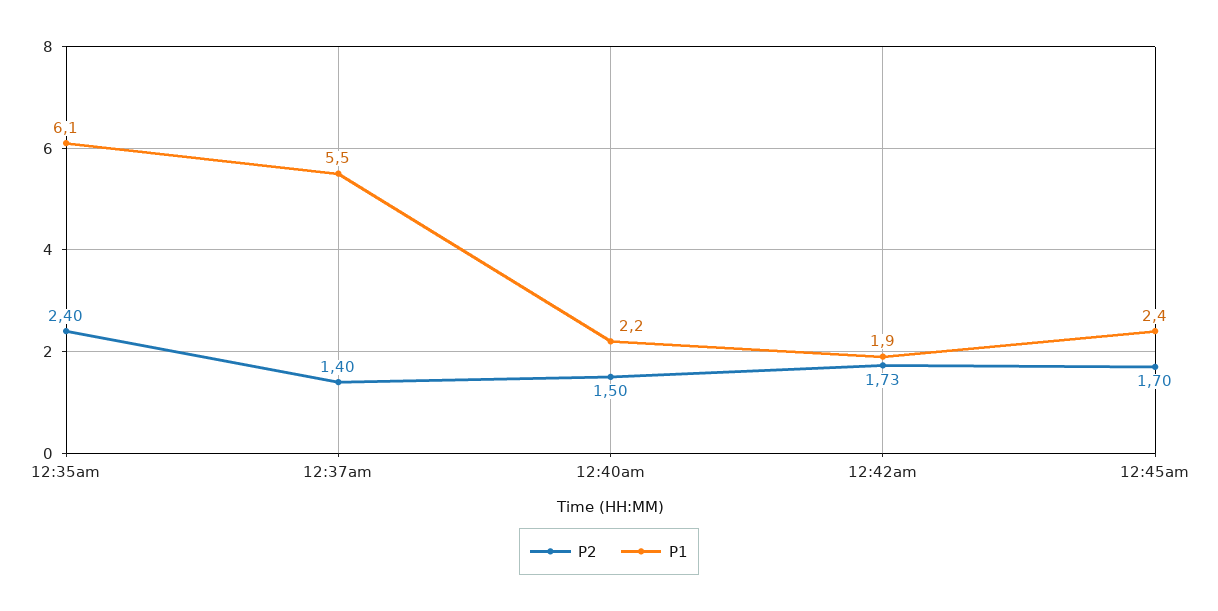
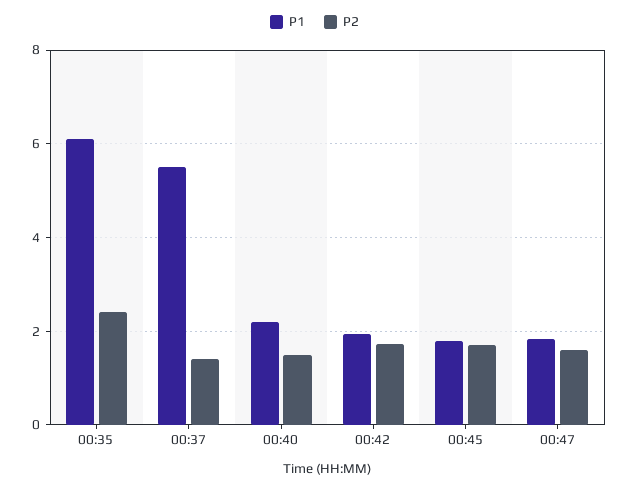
P1, 12:45am: 2.4 -> 1.8
P1, 00:47: none -> 1.8
P2, 00:47: none -> 1.6

